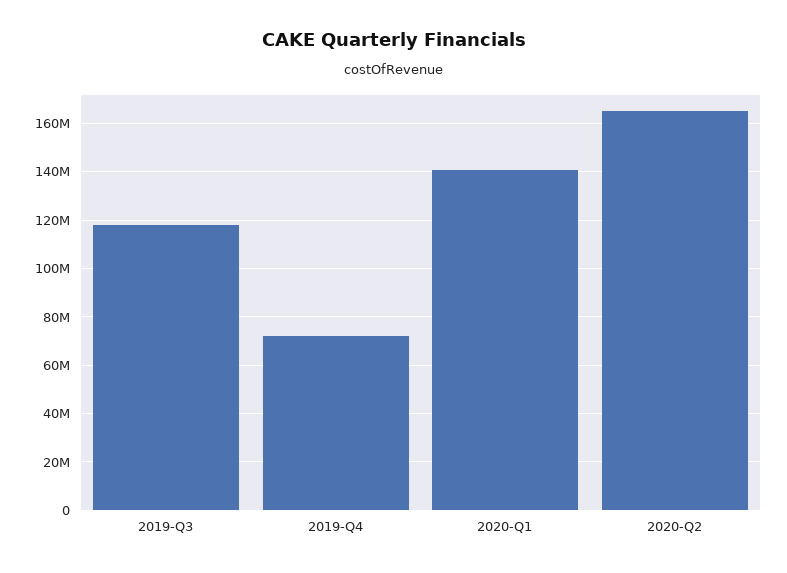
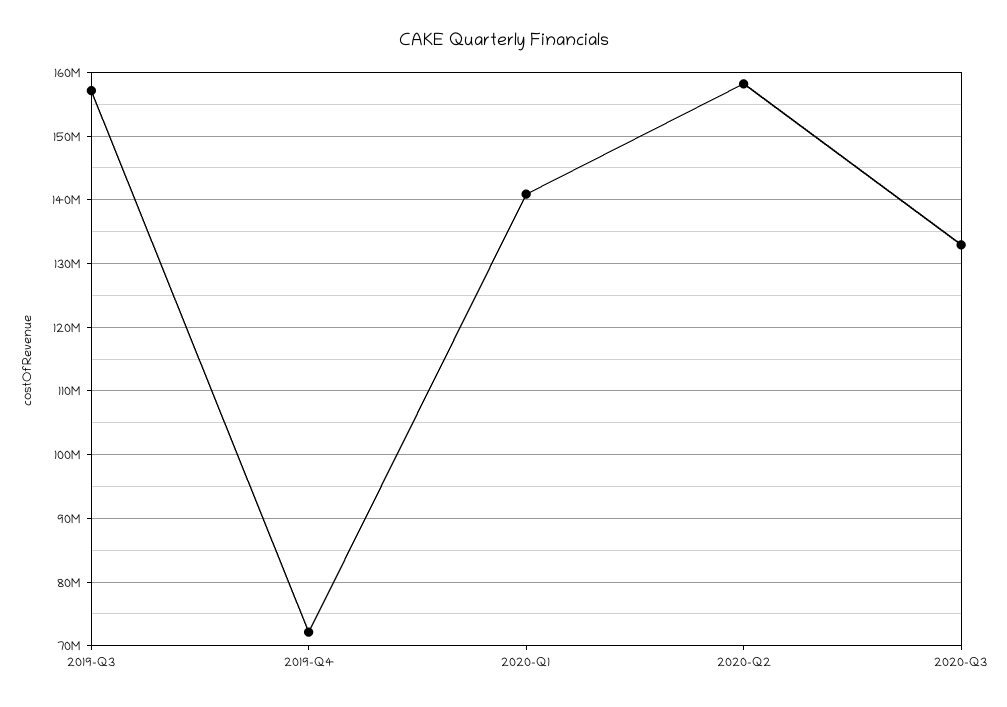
2019-Q3: 117500000 -> 157000000
2020-Q2: 165000000 -> 158000000
2020-Q3: none -> 133000000

